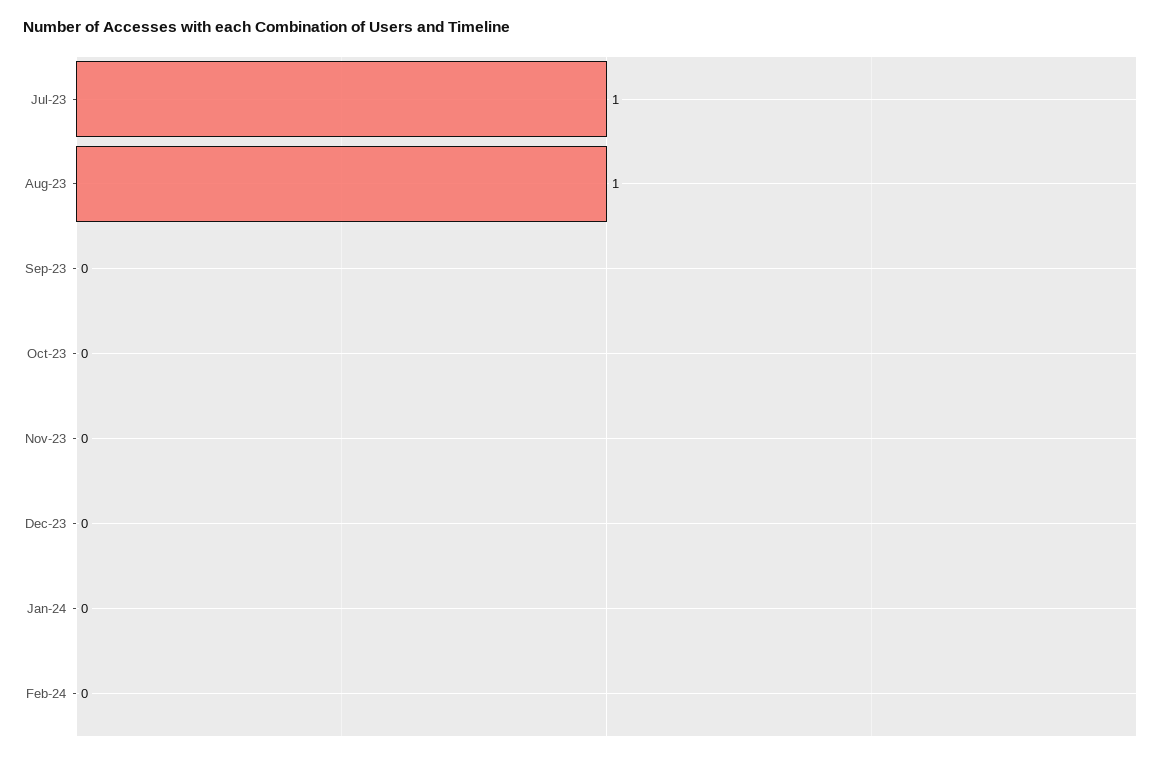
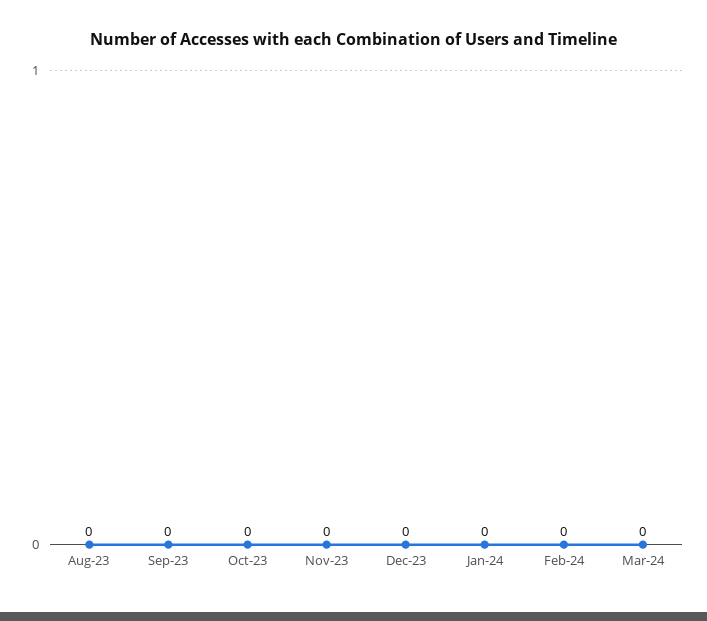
Jul-23: 1 -> none
Aug-23: 1 -> 0
Mar-24: none -> 0

